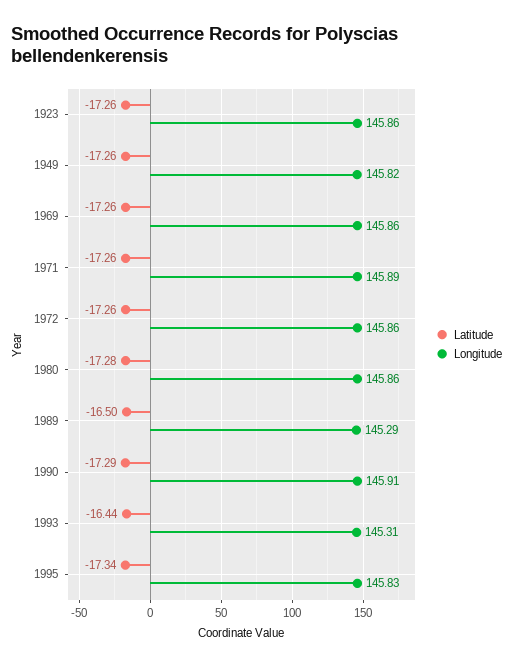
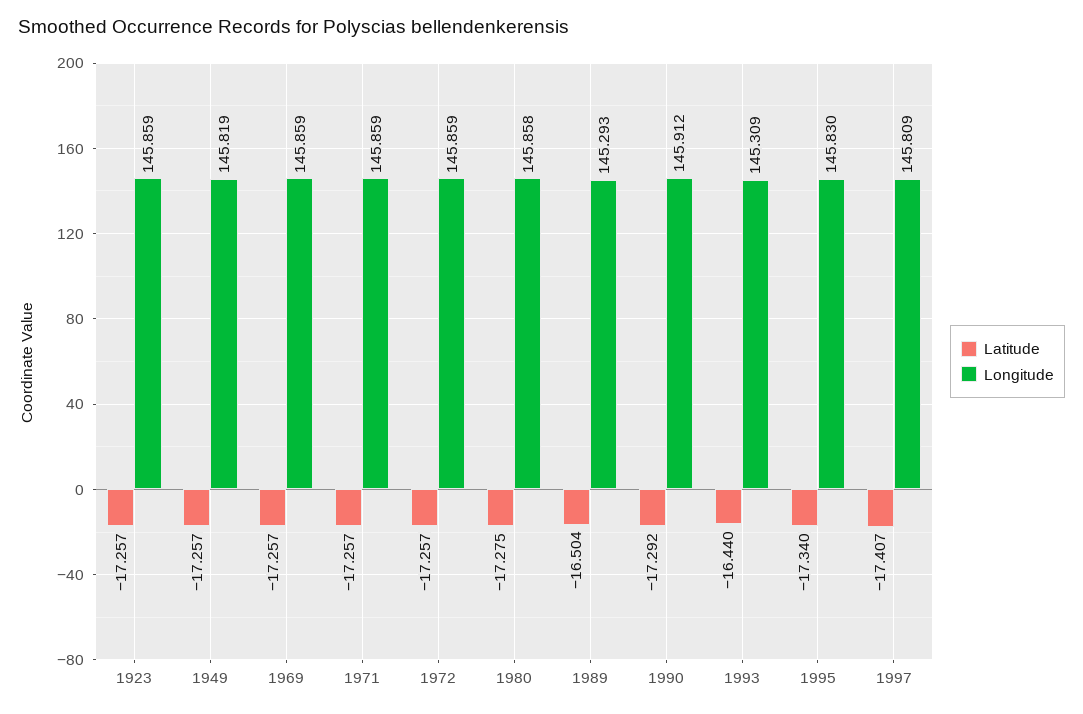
Longitude, 1971: 145.89 -> 145.859
Latitude, 1997: none -> -17.407
Longitude, 1997: none -> 145.809

